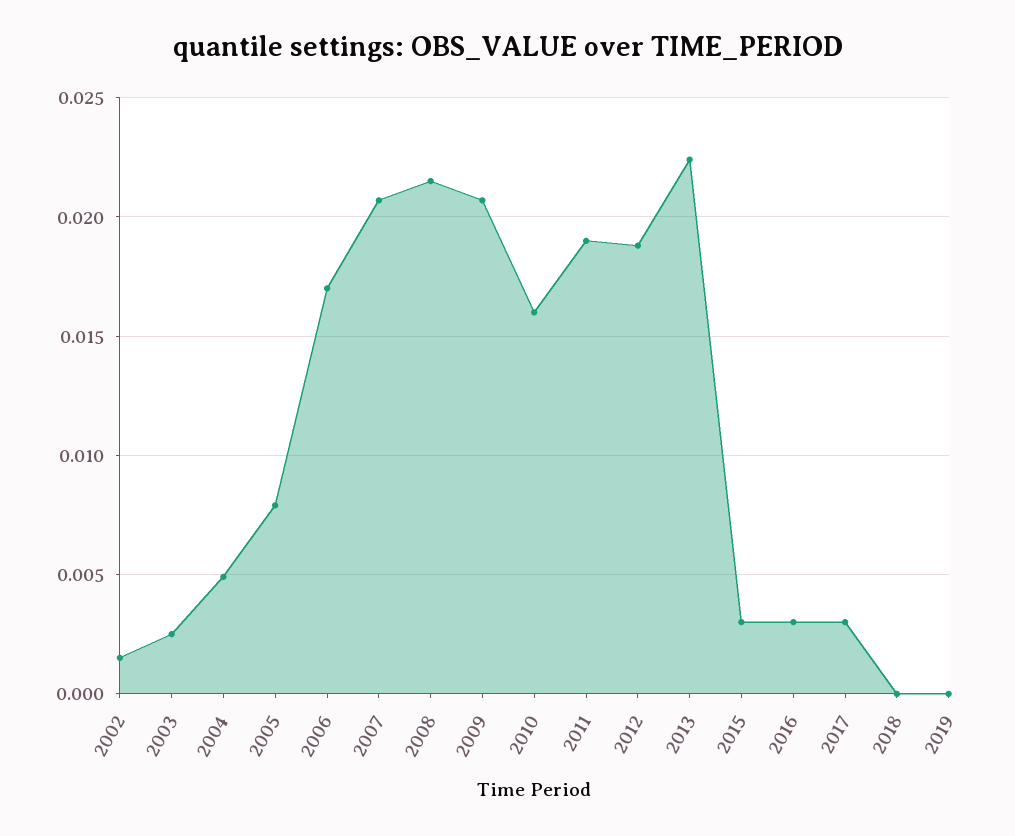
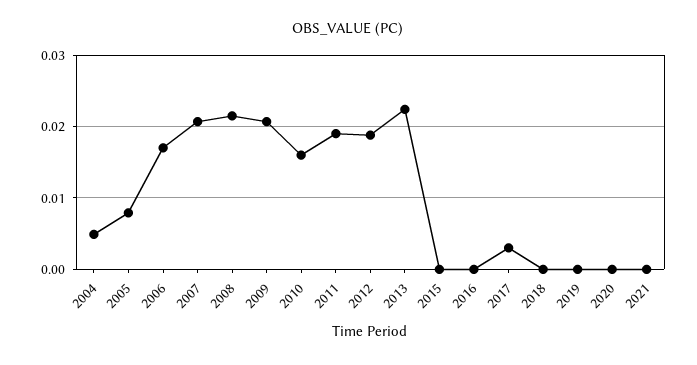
2002: 0.0015 -> none
2003: 0.0025 -> none
2015: 0.003 -> 0
2016: 0.003 -> 0
2020: none -> 0
2021: none -> 0

